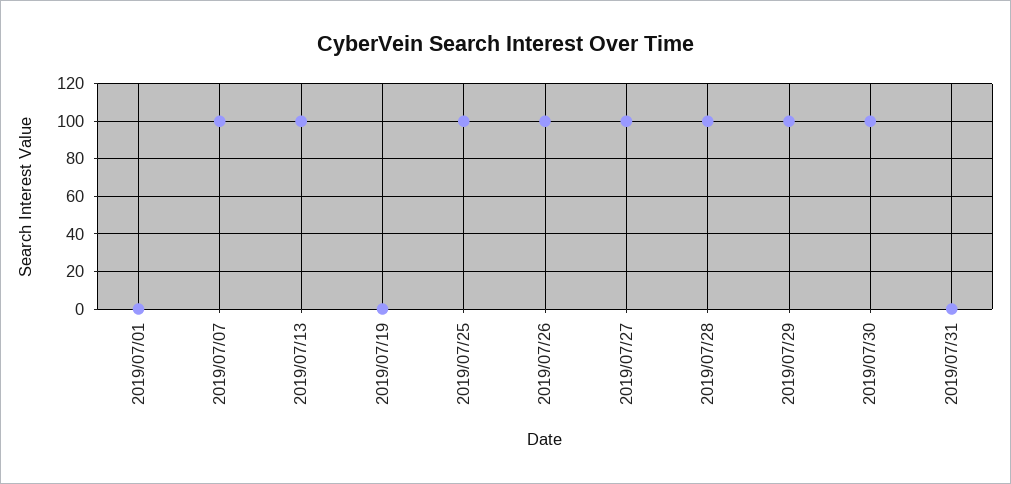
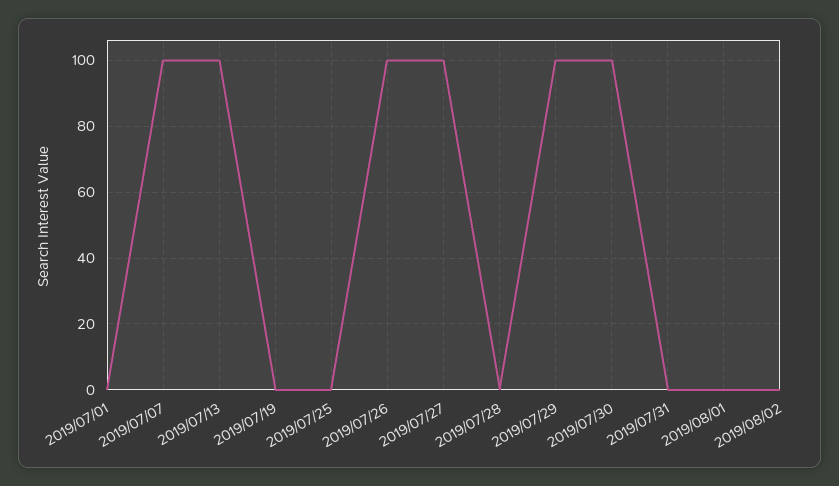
2019/07/25: 100 -> 0
2019/07/28: 100 -> 0
2019/08/01: none -> 0
2019/08/02: none -> 0

